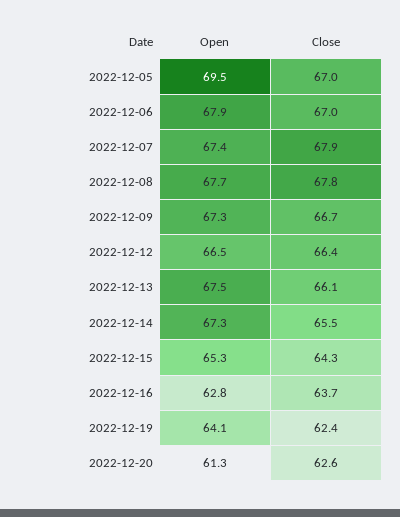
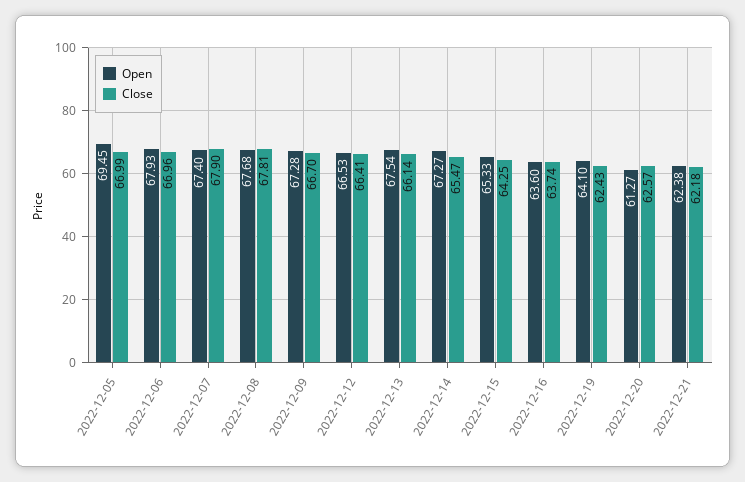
Open, 2022-12-16: 62.8 -> 63.6
Open, 2022-12-21: none -> 62.38
Close, 2022-12-21: none -> 62.18

